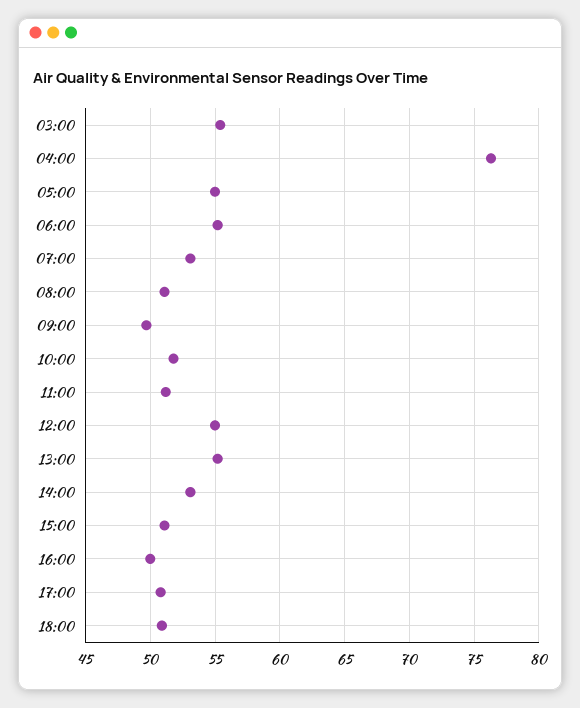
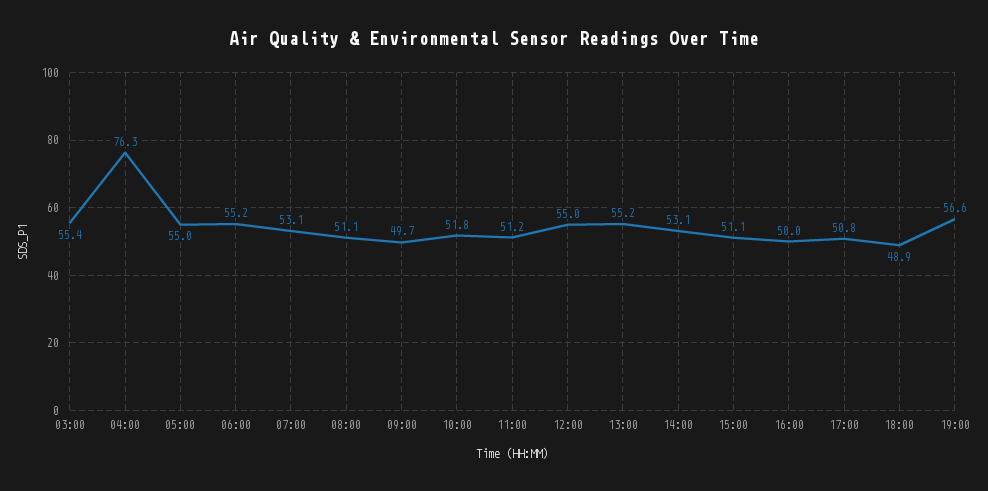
18:00: 51 -> 48.9
19:00: none -> 56.6

